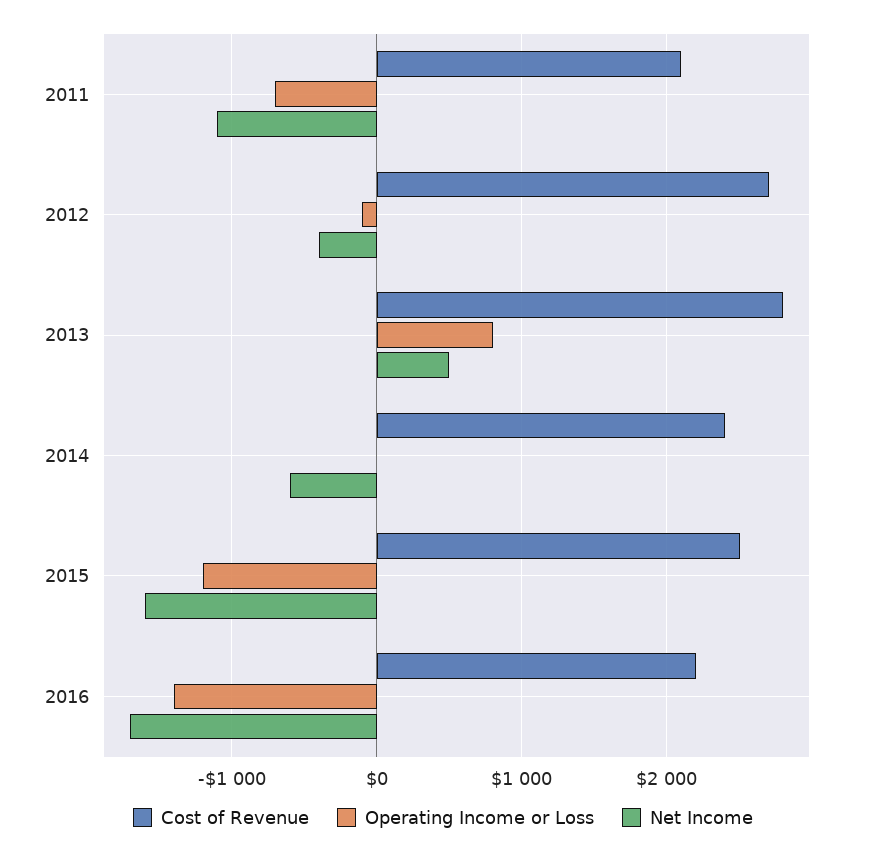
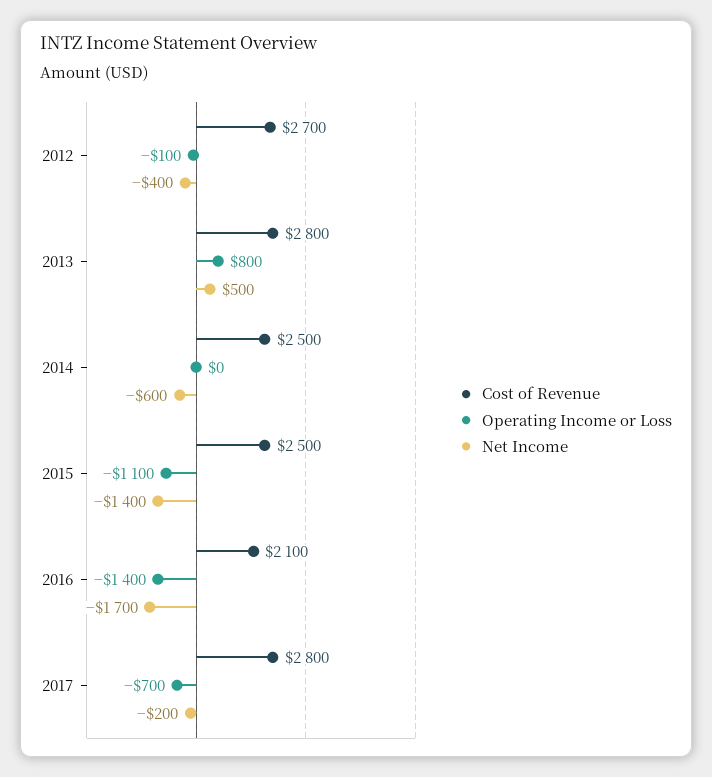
Cost of Revenue, 2011: 2100 -> none
Operating Income or Loss, 2011: -700 -> none
Net Income, 2011: -1100 -> none
Cost of Revenue, 2014: 2400 -> 2500
Operating Income or Loss, 2015: -1200 -> -1100
Net Income, 2015: -1600 -> -1400
Cost of Revenue, 2016: 2200 -> 2100
Cost of Revenue, 2017: none -> 2800
Operating Income or Loss, 2017: none -> -700
Net Income, 2017: none -> -200

